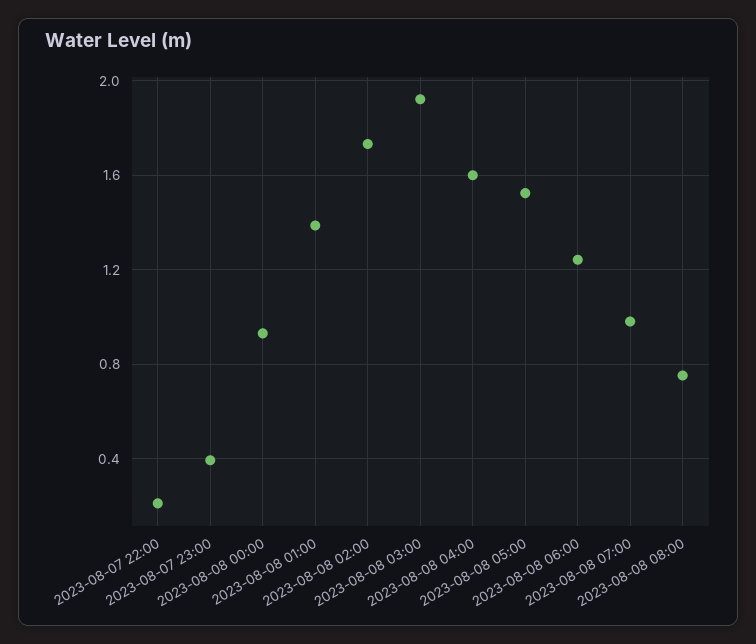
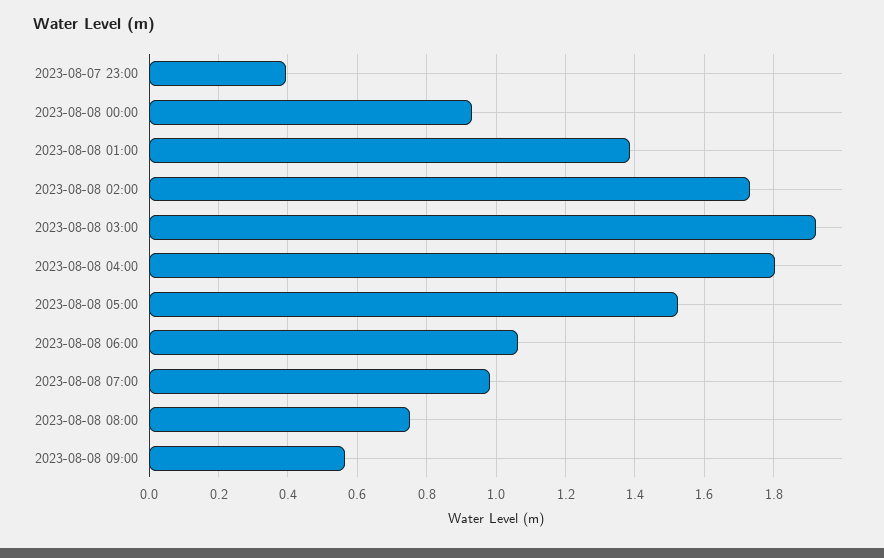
2023-08-07 22:00: 0.2 -> none
2023-08-08 04:00: 1.6 -> 1.8
2023-08-08 06:00: 1.25 -> 1.06
2023-08-08 09:00: none -> 0.56

